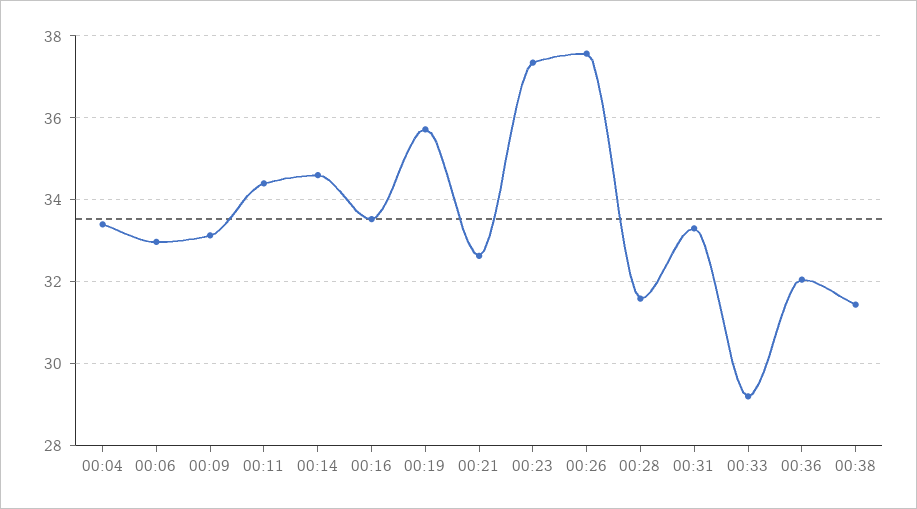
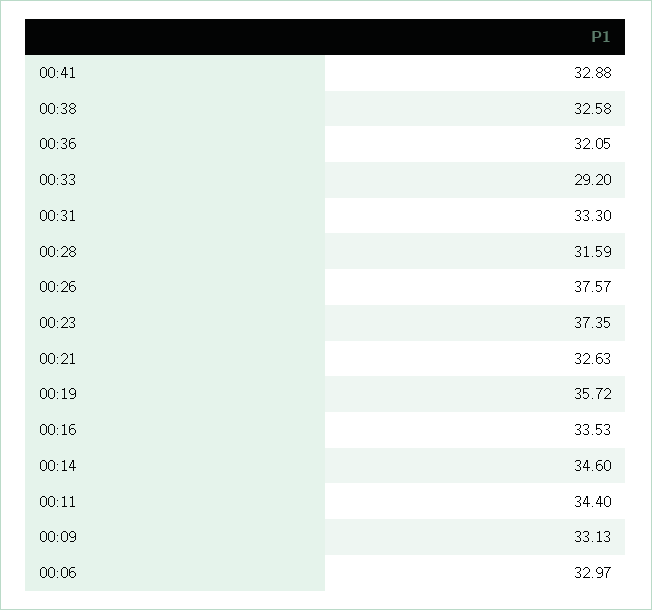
00:04: 33.4 -> none
00:38: 31.4 -> 32.58
00:41: none -> 32.88

